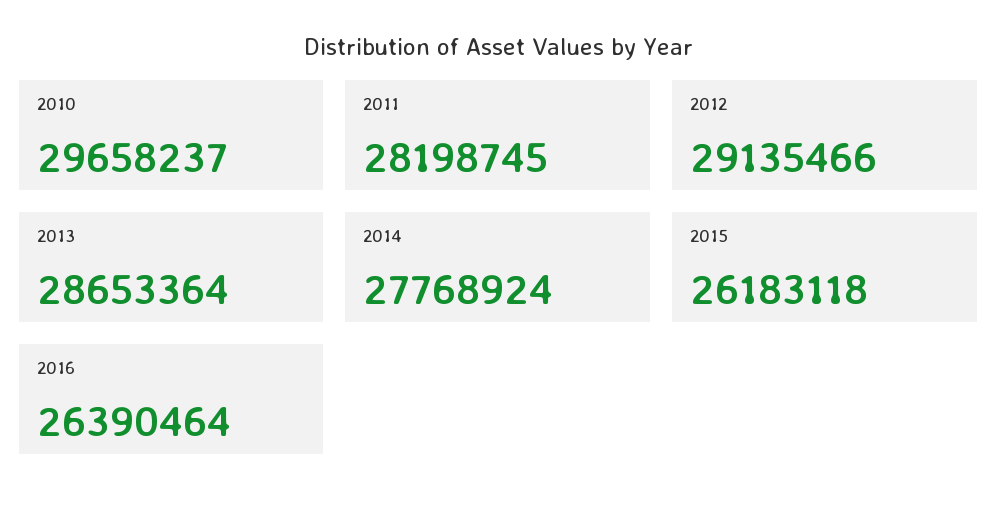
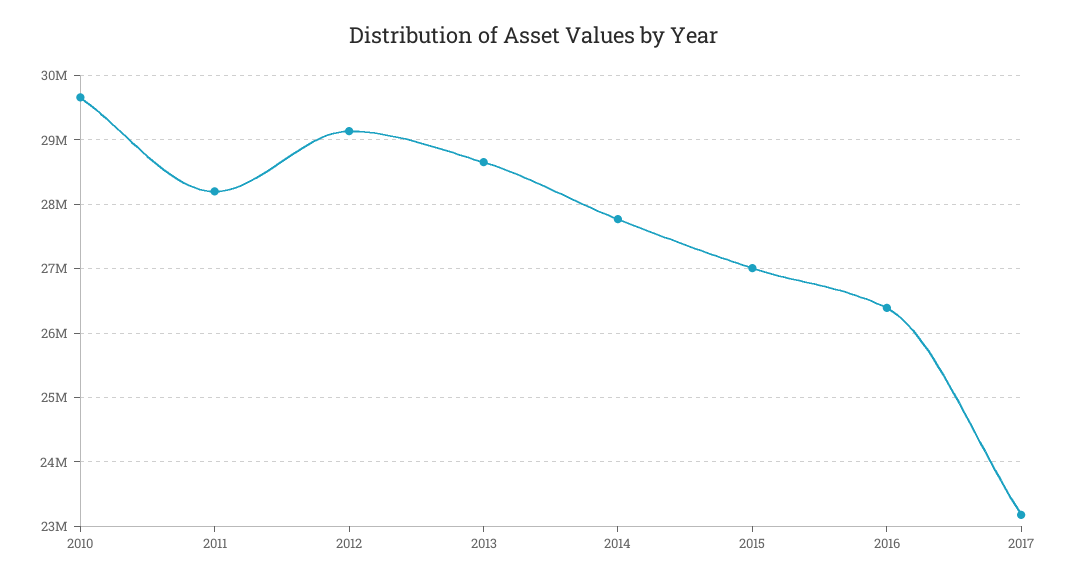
2015: 26183118 -> 27000000
2017: none -> 23200000

